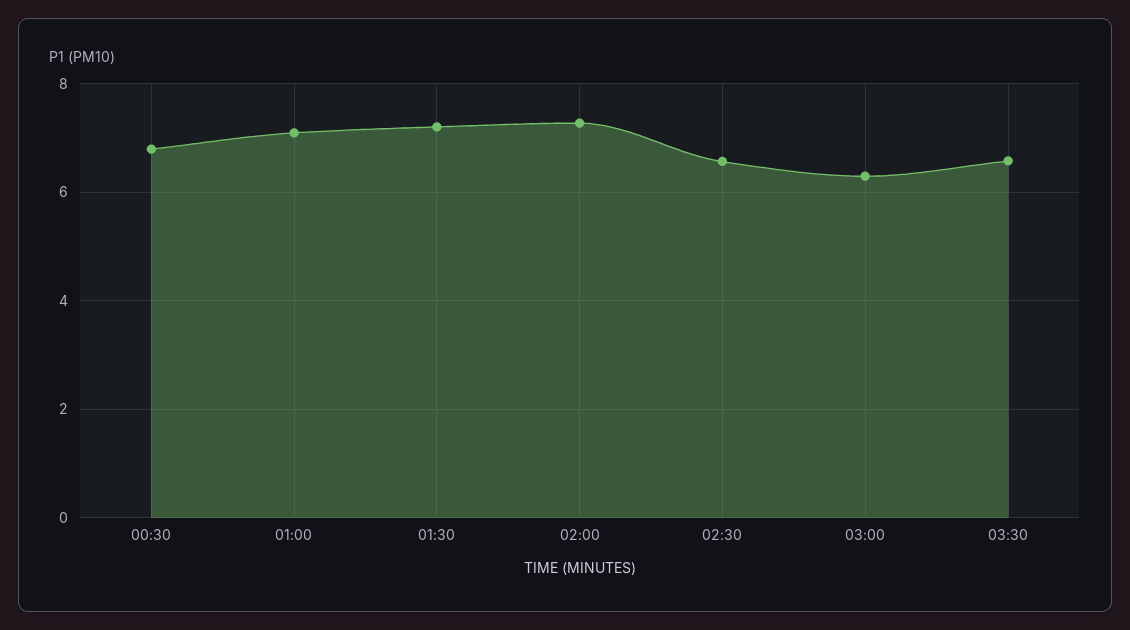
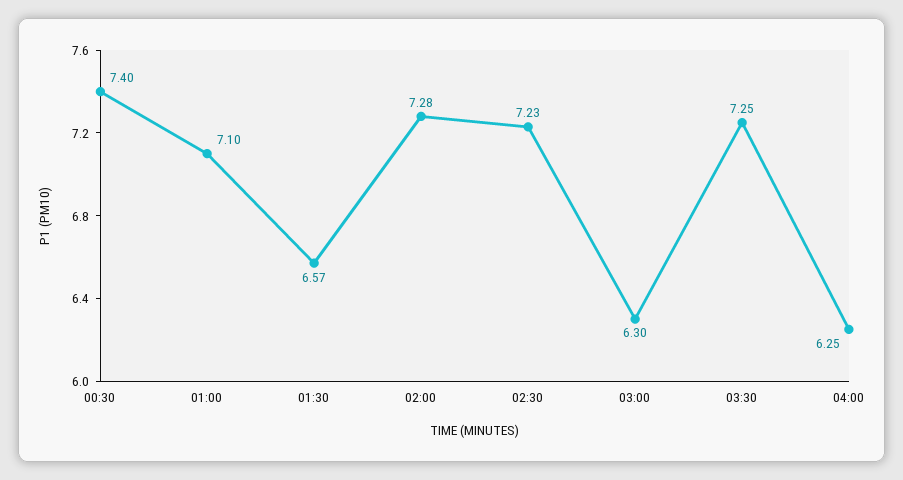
00:30: 6.8 -> 7.4
01:30: 7.2 -> 6.57
02:30: 6.6 -> 7.23
03:30: 6.6 -> 7.25
04:00: none -> 6.25

